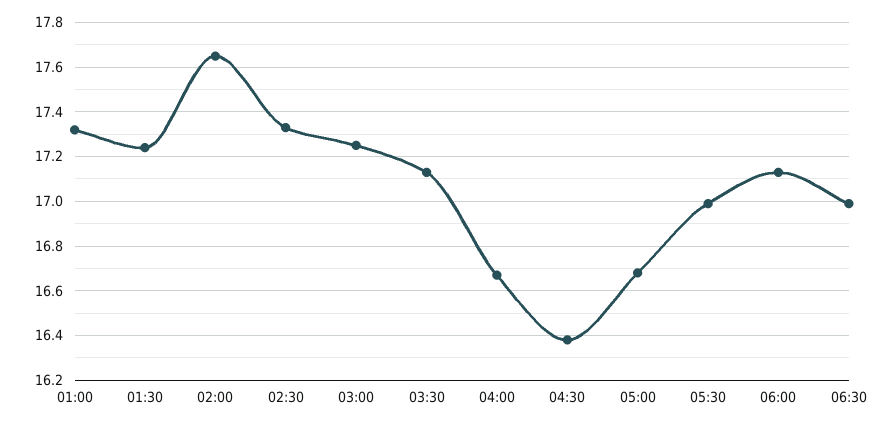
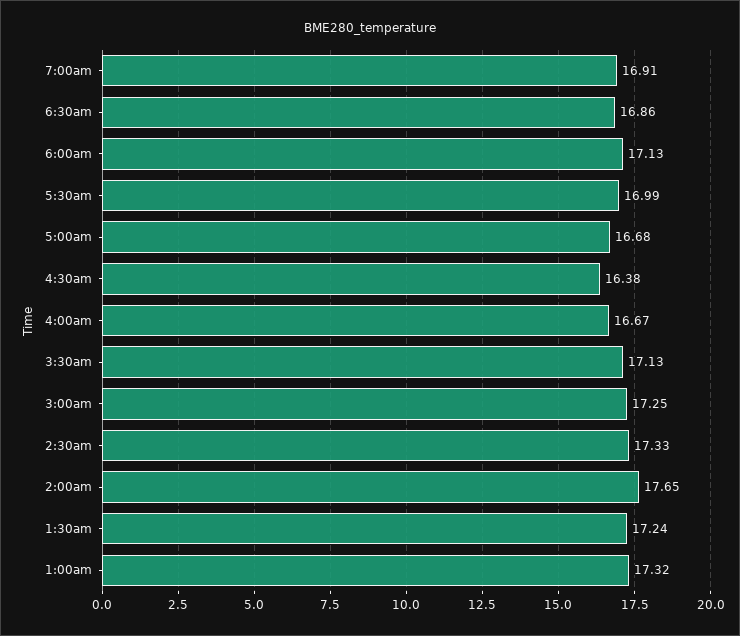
06:30: 17 -> 16.86
7:00am: none -> 16.91

